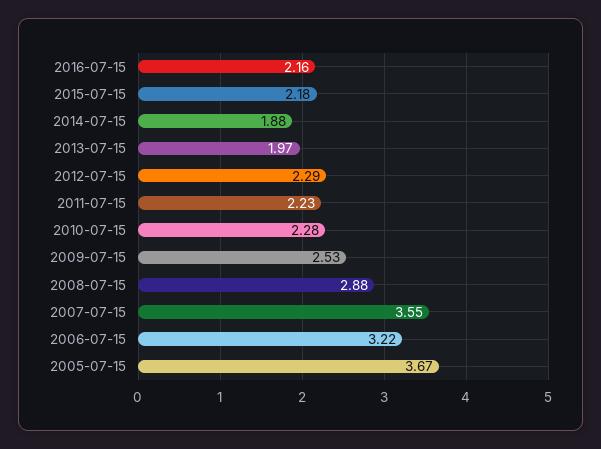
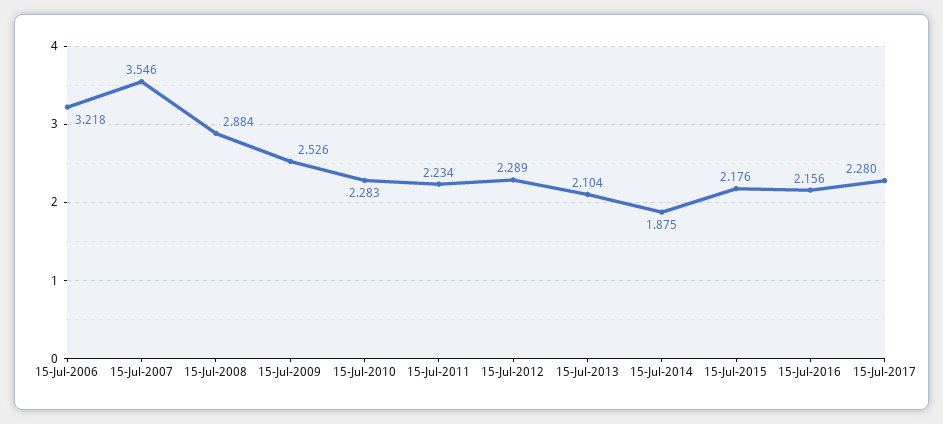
2013-07-15: 1.97 -> 2.104
2005-07-15: 3.67 -> none
15-Jul-2017: none -> 2.28

